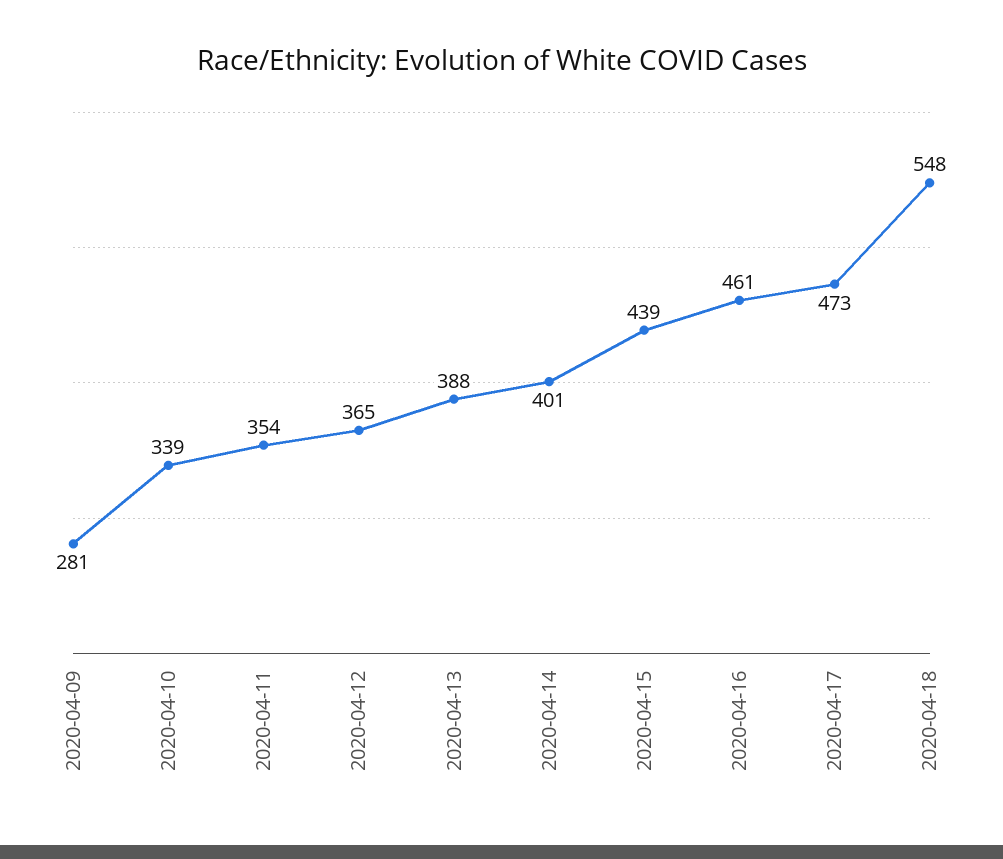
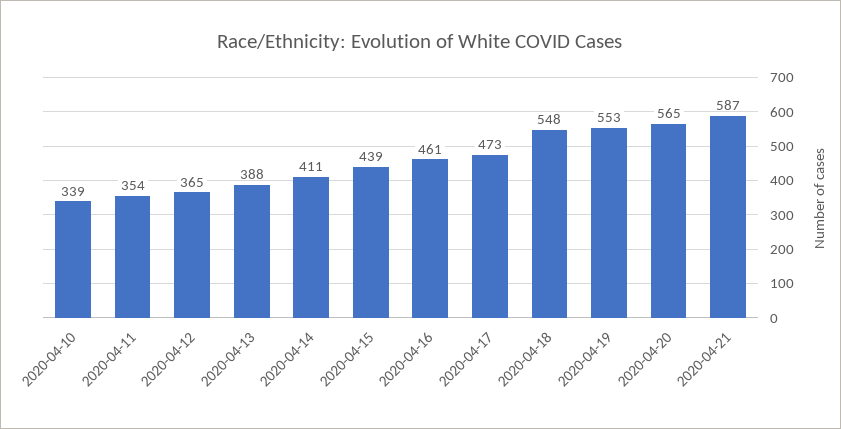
2020-04-09: 281 -> none
2020-04-14: 401 -> 411
2020-04-19: none -> 553
2020-04-20: none -> 565
2020-04-21: none -> 587

